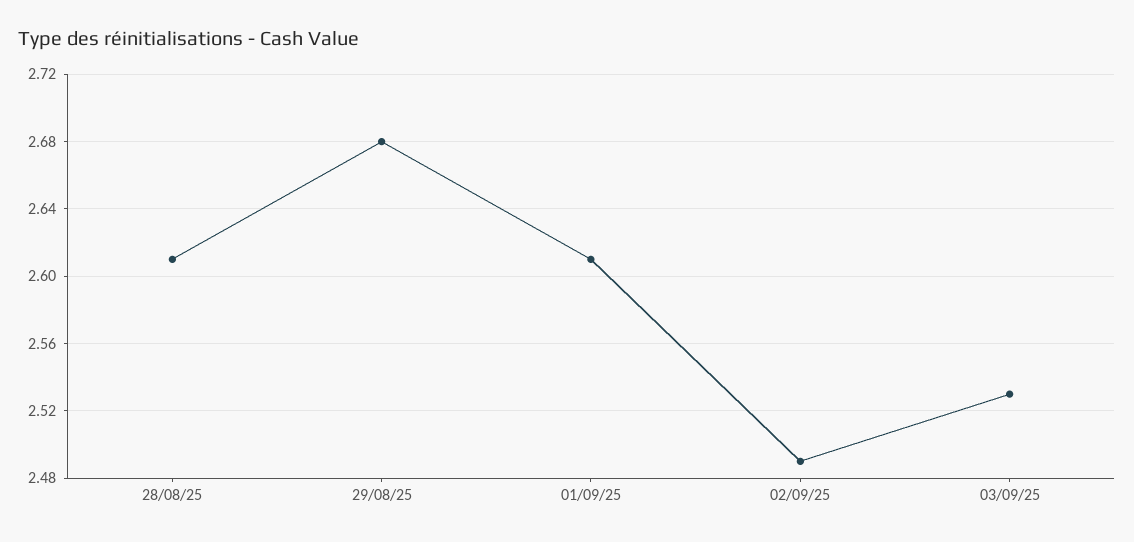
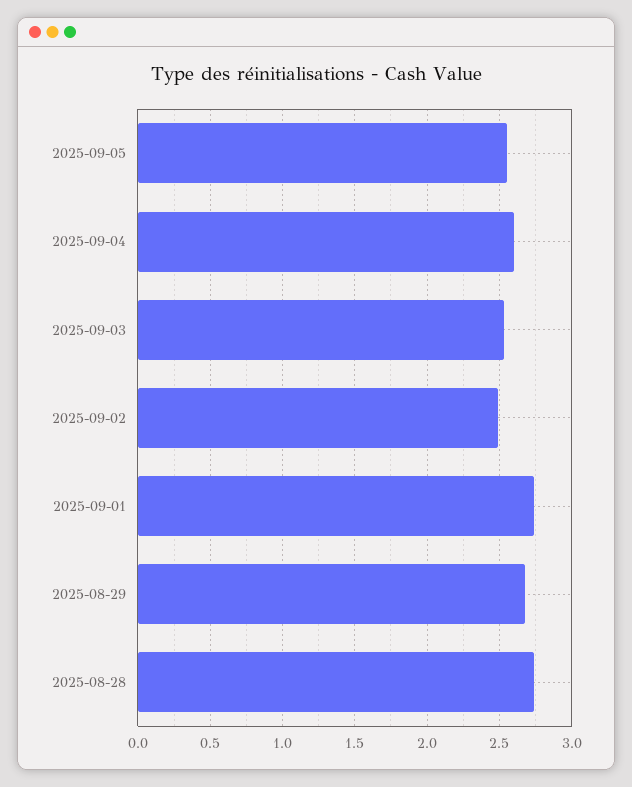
28/08/25: 2.61 -> 2.75
01/09/25: 2.61 -> 2.75
2025-09-05: none -> 2.55
2025-09-04: none -> 2.6

